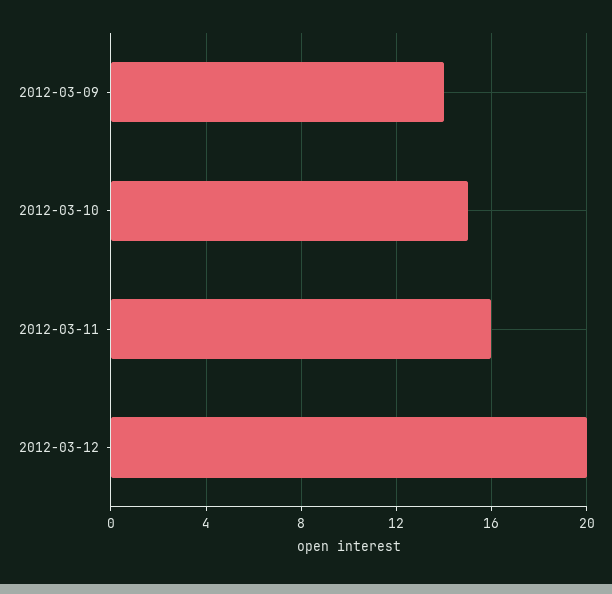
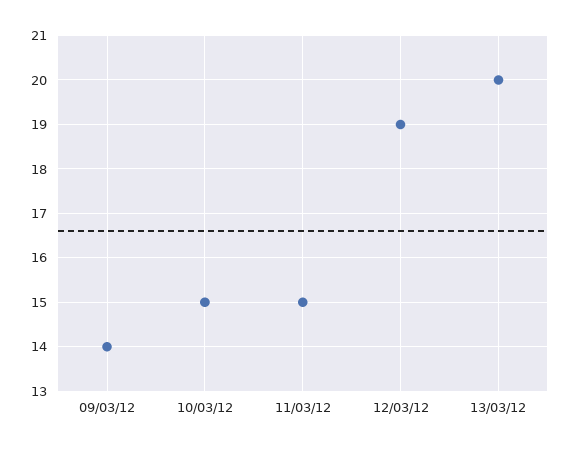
2012-03-11: 16 -> 15
2012-03-12: 20 -> 19
13/03/12: none -> 20

